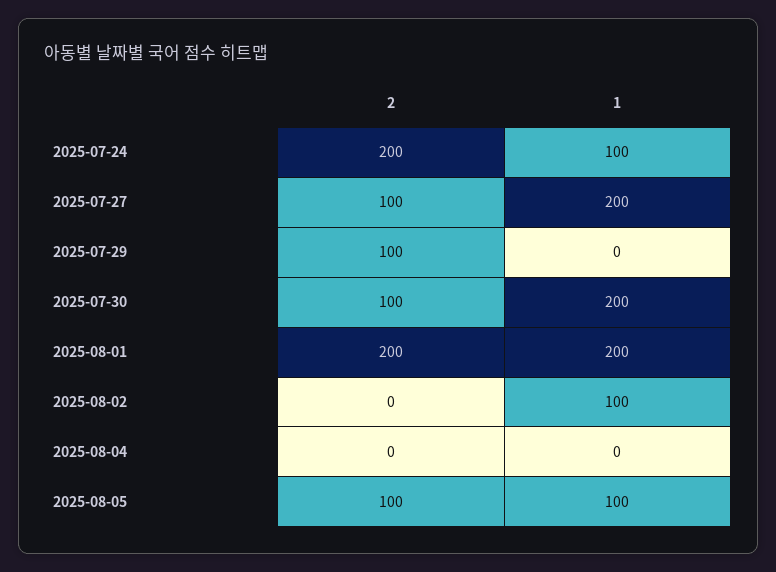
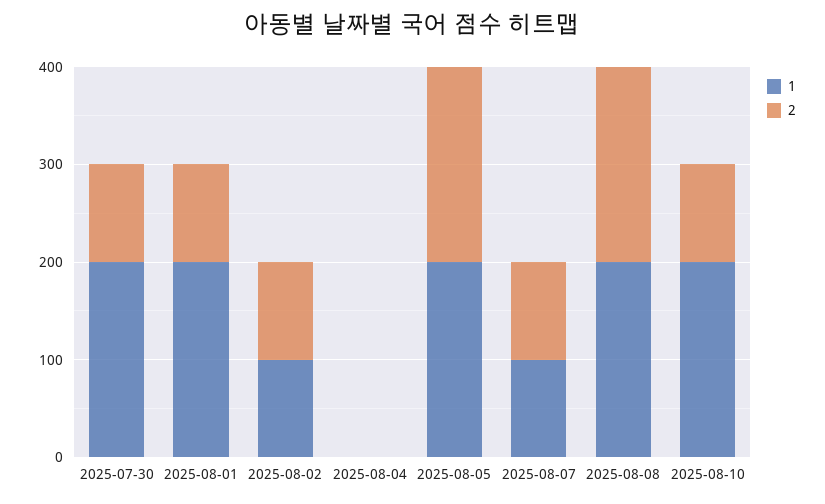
2, 2025-07-24: 200 -> none
1, 2025-07-24: 100 -> none
2, 2025-07-27: 100 -> none
1, 2025-07-27: 200 -> none
2, 2025-07-29: 100 -> none
1, 2025-07-29: 0 -> none
2, 2025-08-01: 200 -> 100
2, 2025-08-02: 0 -> 100
2, 2025-08-05: 100 -> 200
1, 2025-08-05: 100 -> 200
1, 2025-08-07: none -> 100
2, 2025-08-07: none -> 100
1, 2025-08-08: none -> 200
2, 2025-08-08: none -> 200
1, 2025-08-10: none -> 200
2, 2025-08-10: none -> 100

